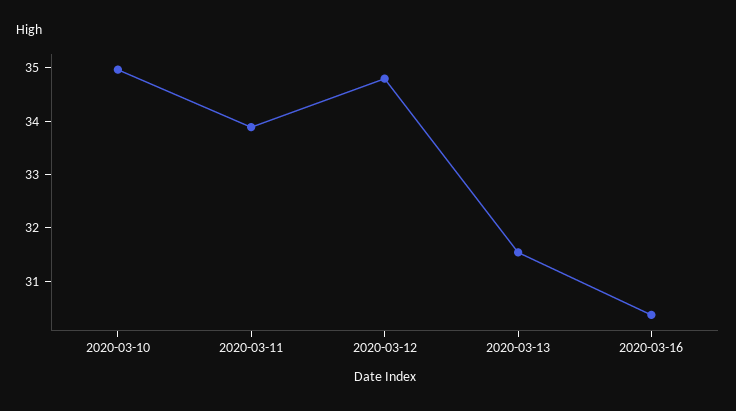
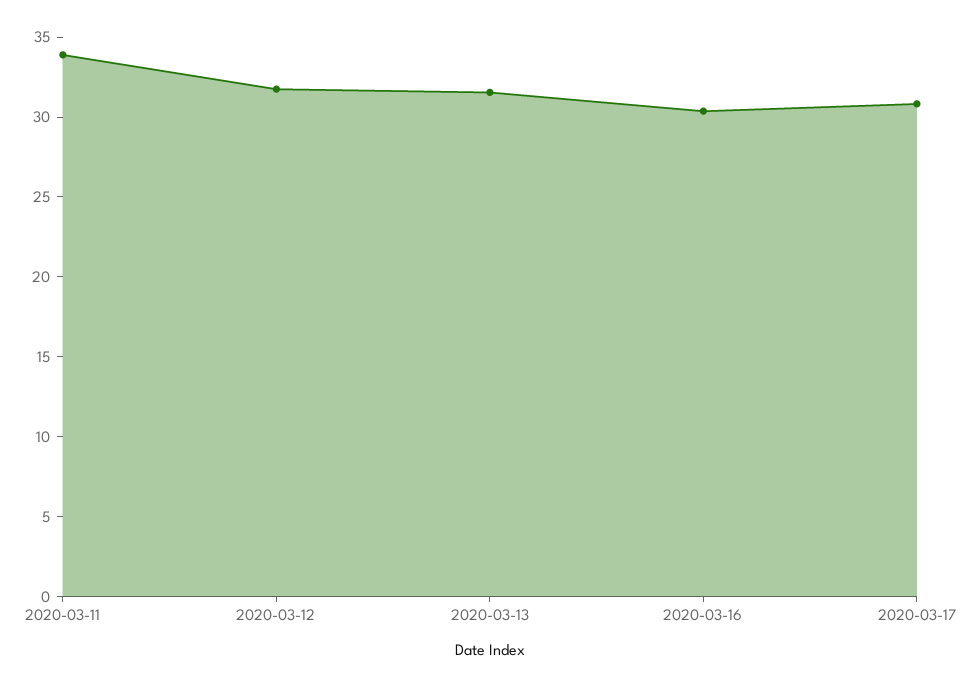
2020-03-10: 35 -> none
2020-03-12: 34.8 -> 32
2020-03-17: none -> 31

